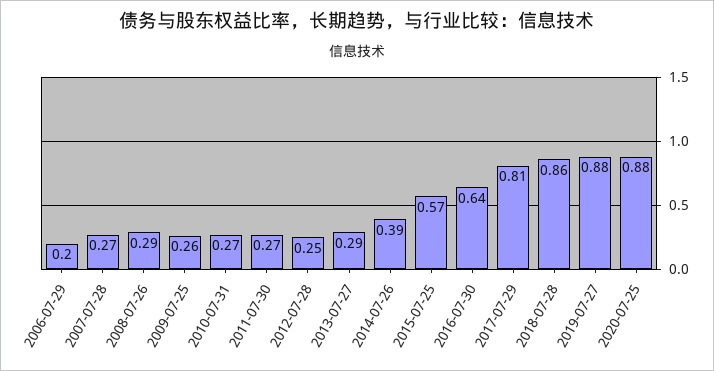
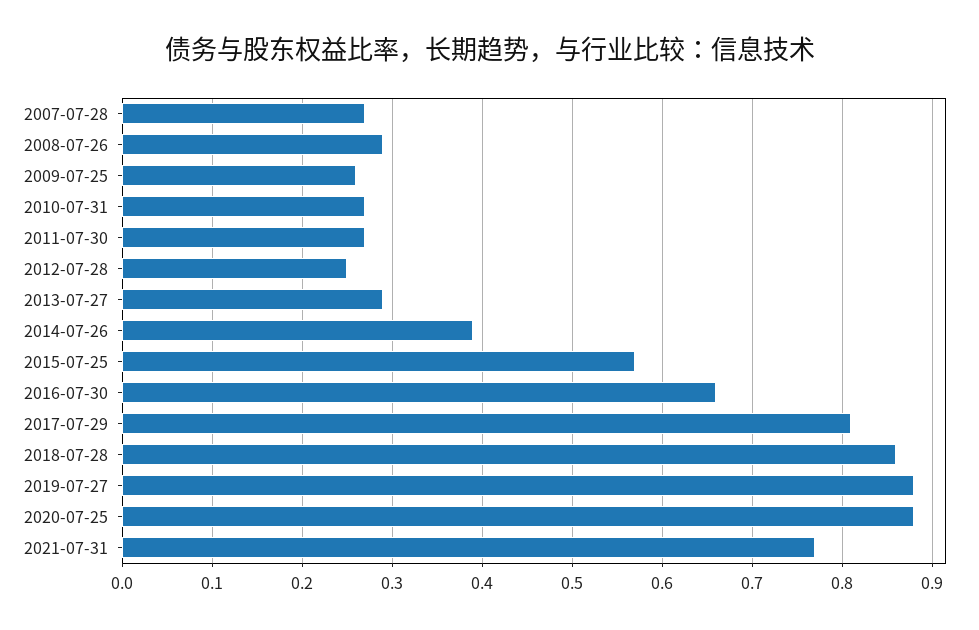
2006-07-29: 0.2 -> none
2016-07-30: 0.64 -> 0.66
2021-07-31: none -> 0.77

